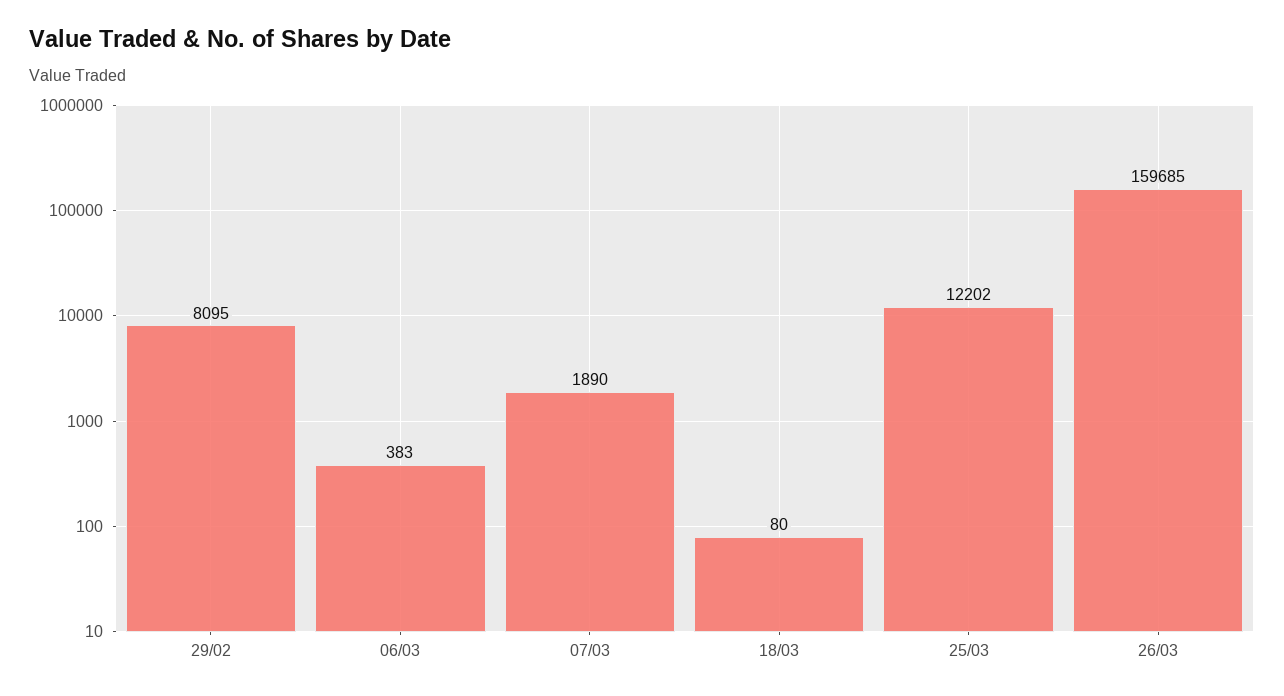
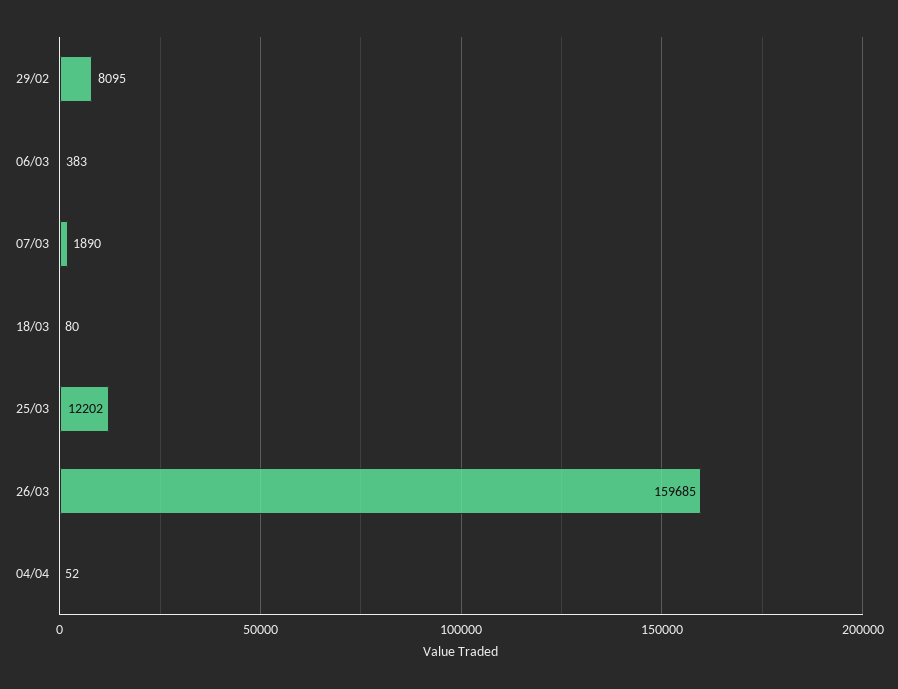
04/04: none -> 52

